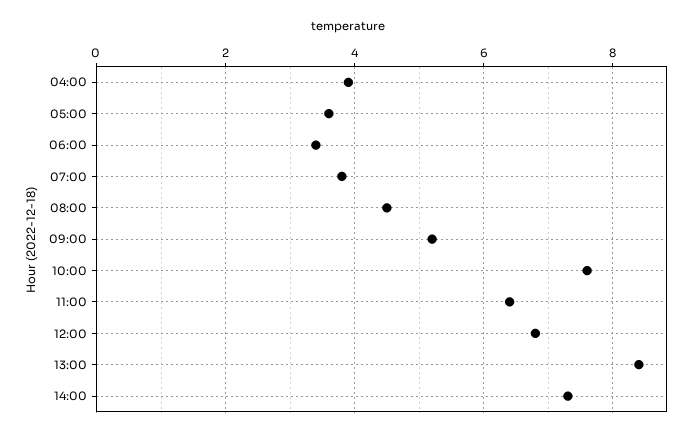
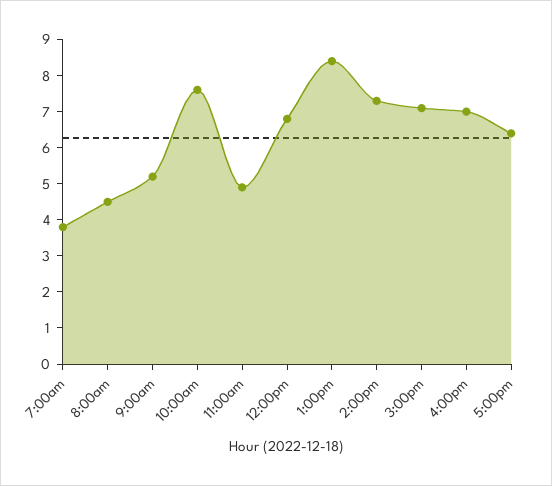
04:00: 4 -> none
05:00: 3.5 -> none
06:00: 3.5 -> none
11:00: 6.5 -> 5
3:00pm: none -> 7
4:00pm: none -> 7
5:00pm: none -> 6.5

